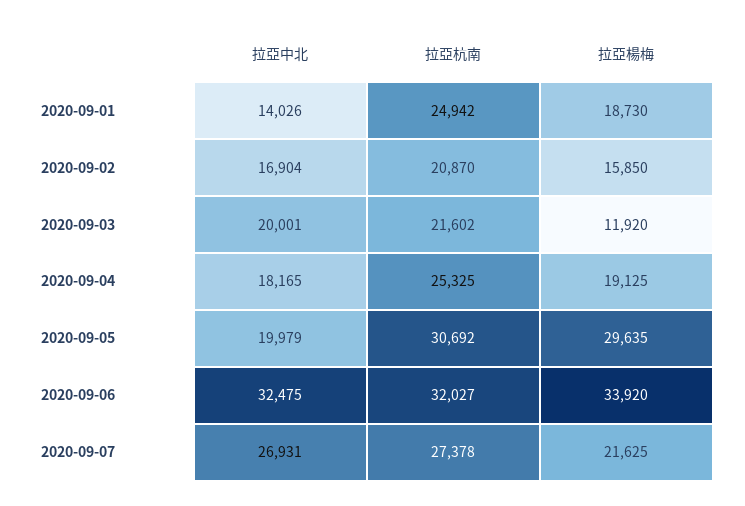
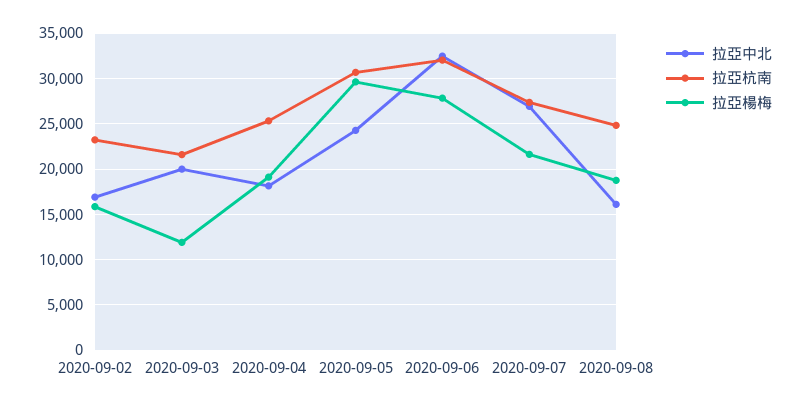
拉亞中北, 2020-09-01: 14026 -> none
拉亞杭南, 2020-09-01: 24942 -> none
拉亞楊梅, 2020-09-01: 18730 -> none
拉亞杭南, 2020-09-02: 20870 -> 23000
拉亞中北, 2020-09-05: 19979 -> 24000
拉亞楊梅, 2020-09-06: 33920 -> 28000
拉亞中北, 2020-09-08: none -> 16000
拉亞杭南, 2020-09-08: none -> 25000
拉亞楊梅, 2020-09-08: none -> 19000

